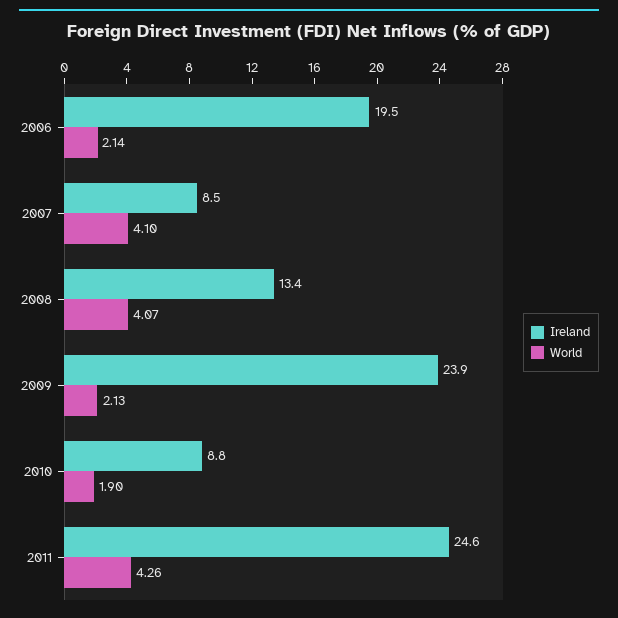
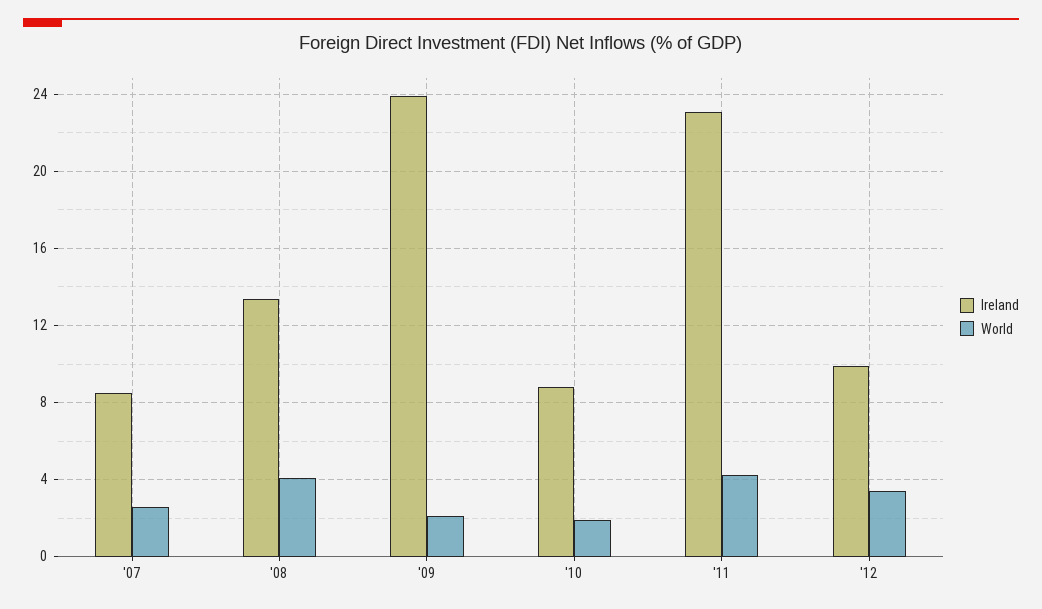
Ireland, 2006: 19.5 -> none
World, 2006: 2.14 -> none
World, 2007: 4.1 -> 2.5
Ireland, 2011: 24.6 -> 23
Ireland, '12: none -> 10
World, '12: none -> 3.5

